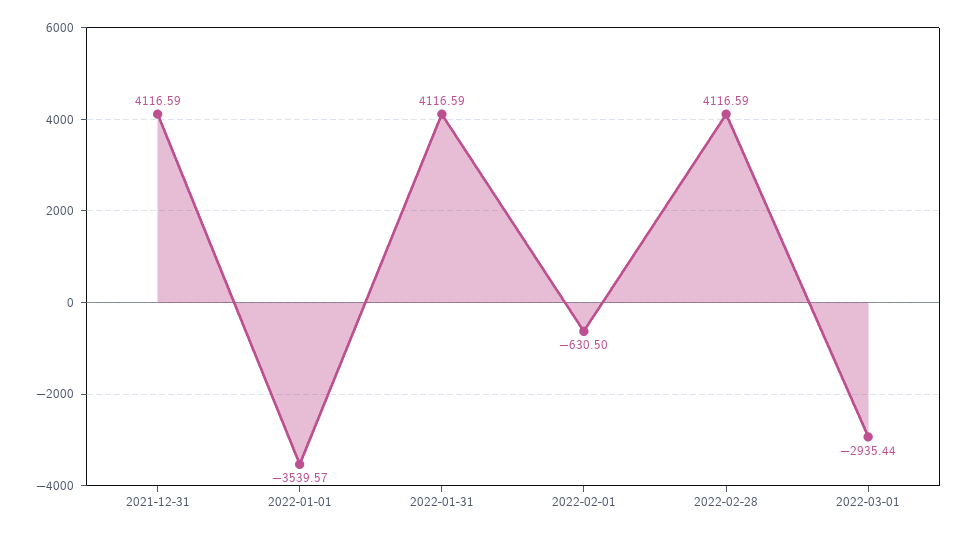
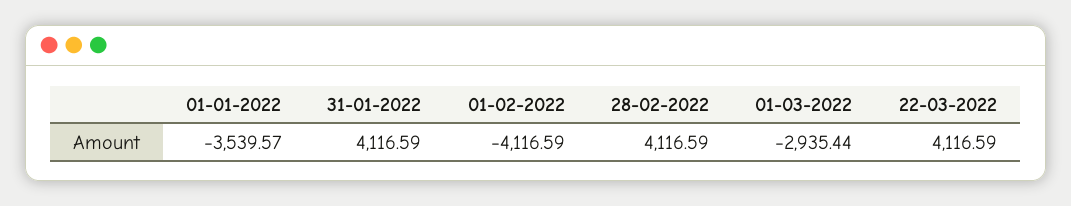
2021-12-31: 4116.59 -> none
2022-02-01: -630.5 -> -4116.59
22-03-2022: none -> 4116.59

